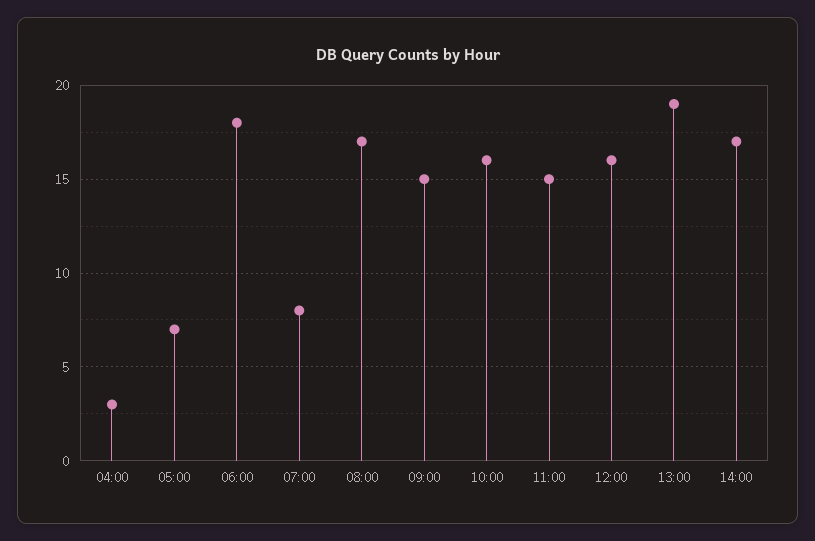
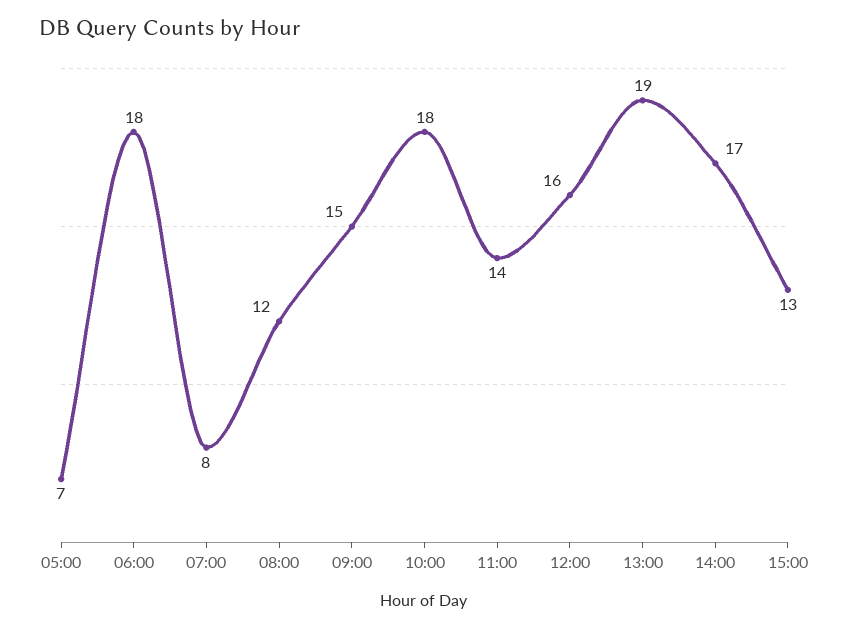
04:00: 3 -> none
08:00: 17 -> 12
10:00: 16 -> 18
11:00: 15 -> 14
15:00: none -> 13

